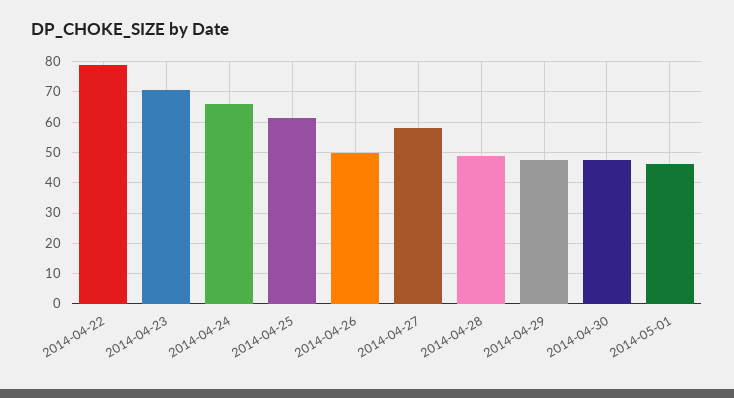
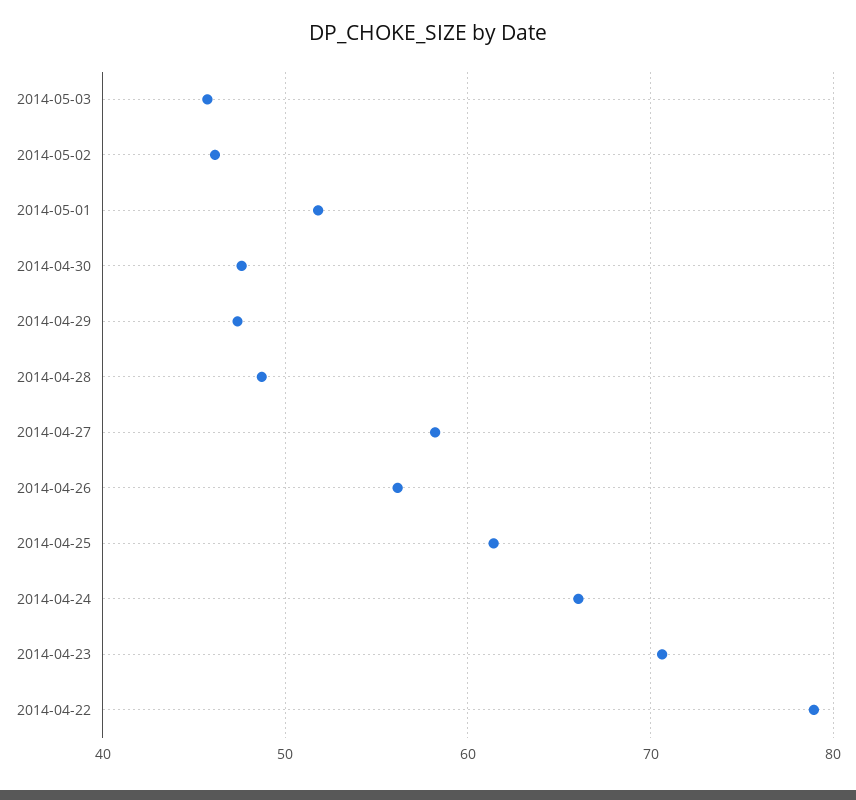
2014-04-26: 50 -> 56
2014-05-01: 46 -> 52
2014-05-03: none -> 46
2014-05-02: none -> 46

